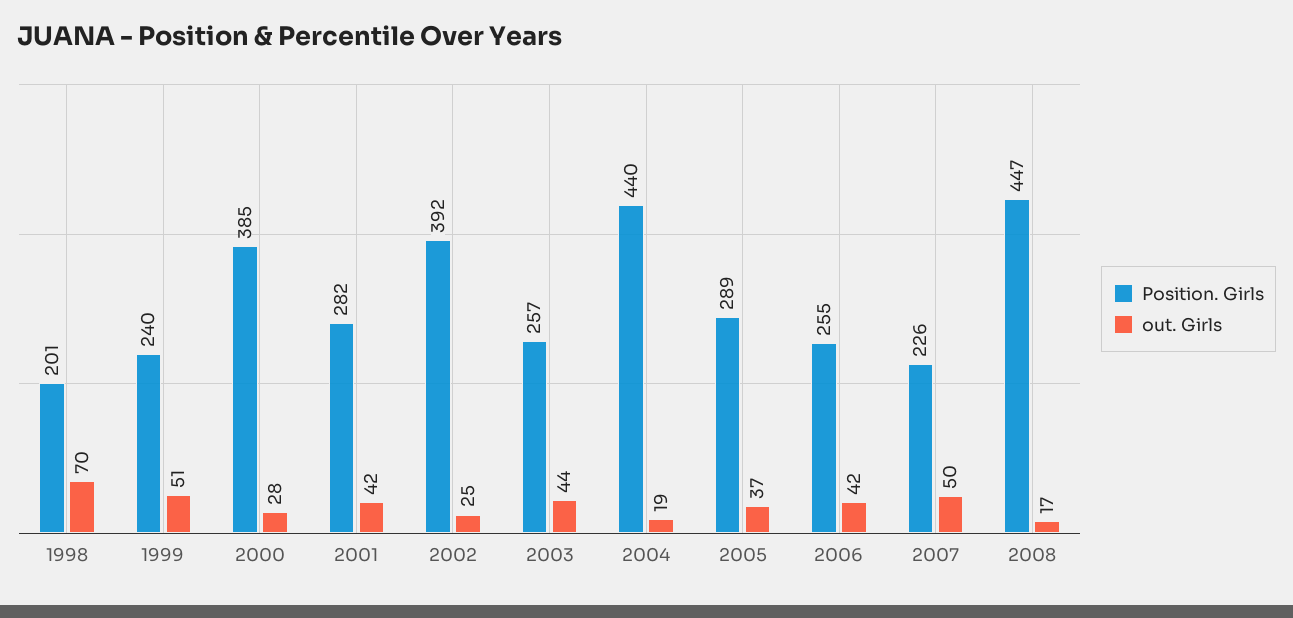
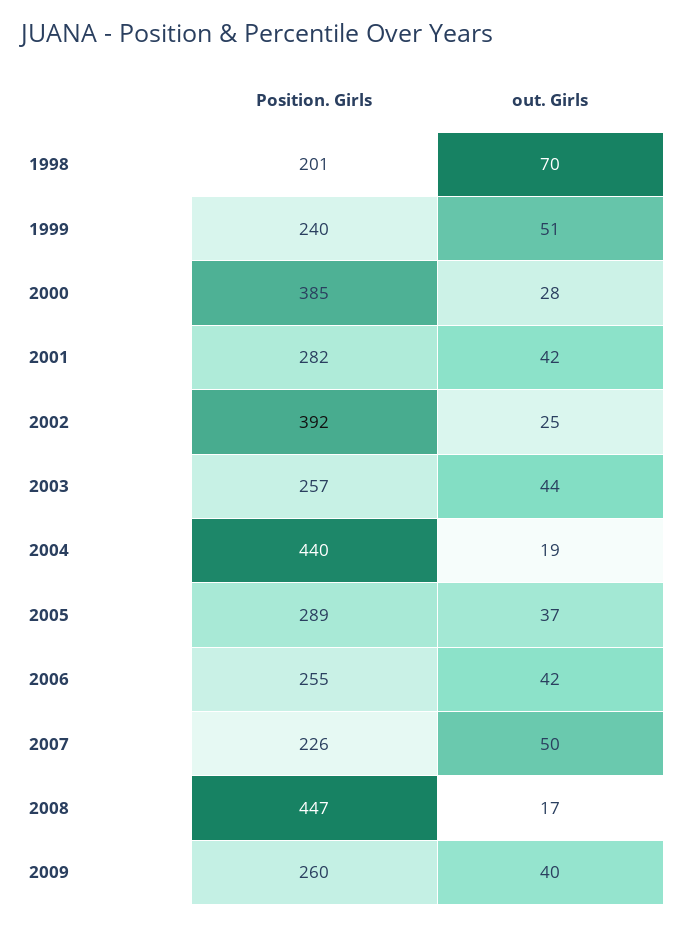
Position. Girls, 2009: none -> 260
out. Girls, 2009: none -> 40

